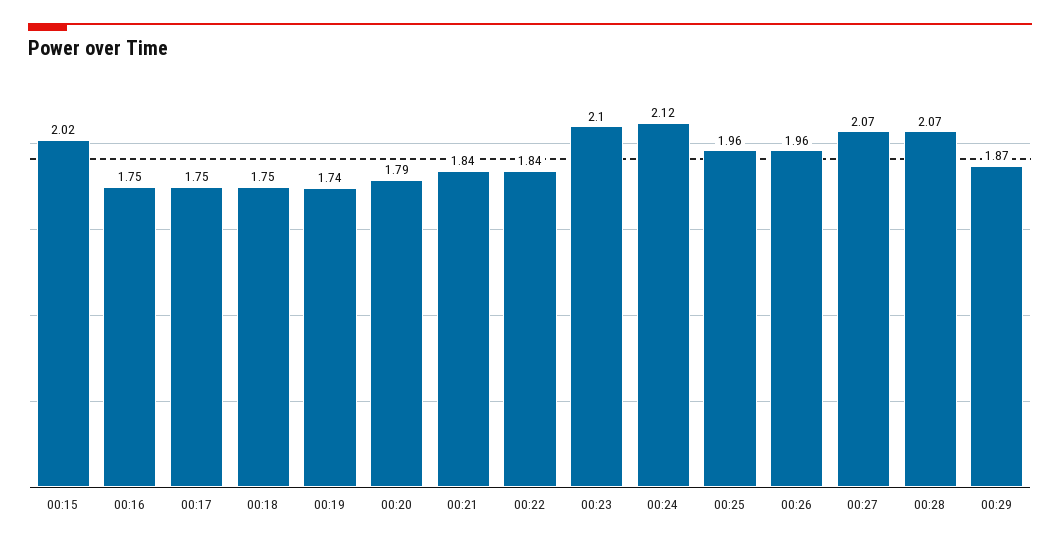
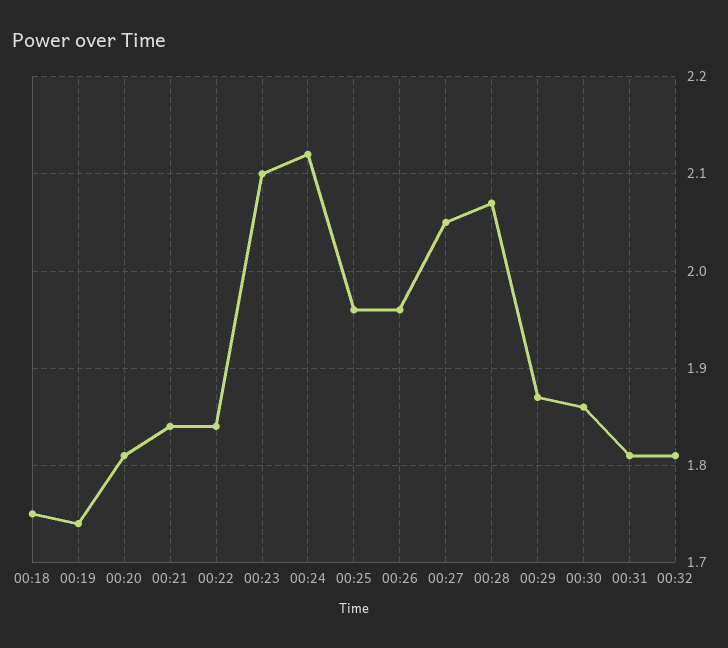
00:15: 2.02 -> none
00:16: 1.75 -> none
00:17: 1.75 -> none
00:20: 1.79 -> 1.81
00:27: 2.07 -> 2.05
00:30: none -> 1.86
00:31: none -> 1.81
00:32: none -> 1.81

